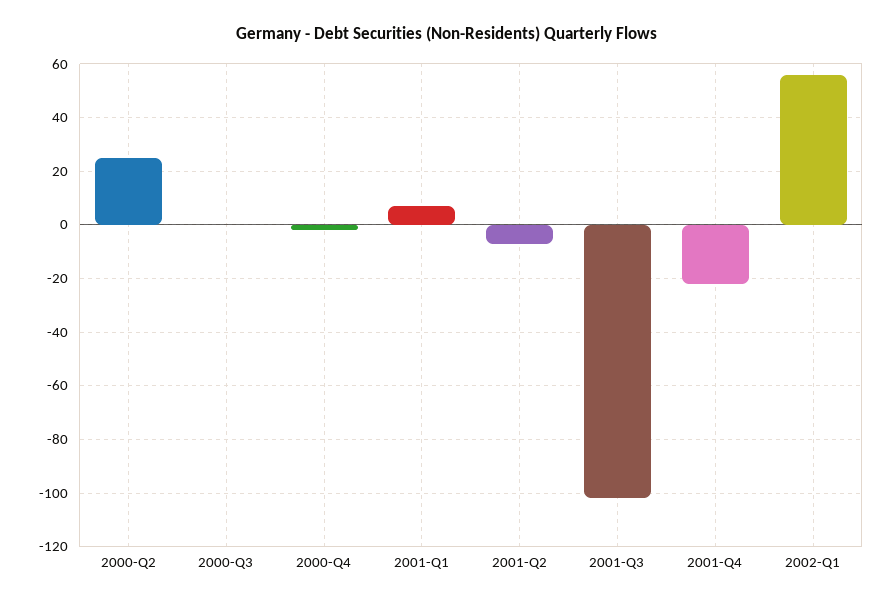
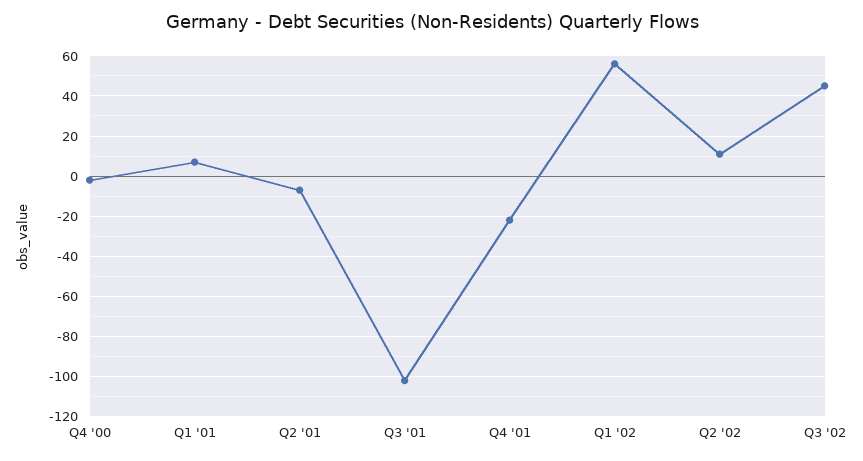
2000-Q2: 25 -> none
2000-Q3: 0 -> none
Q2 '02: none -> 10
Q3 '02: none -> 45

